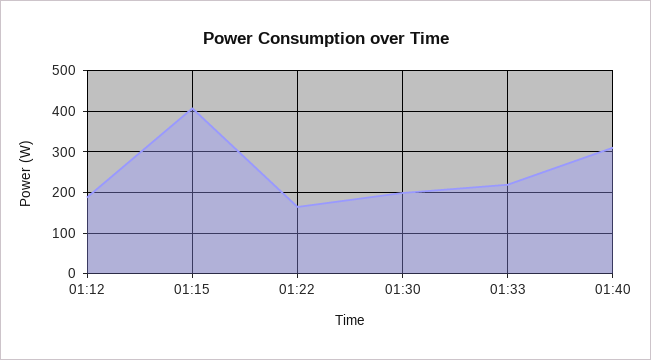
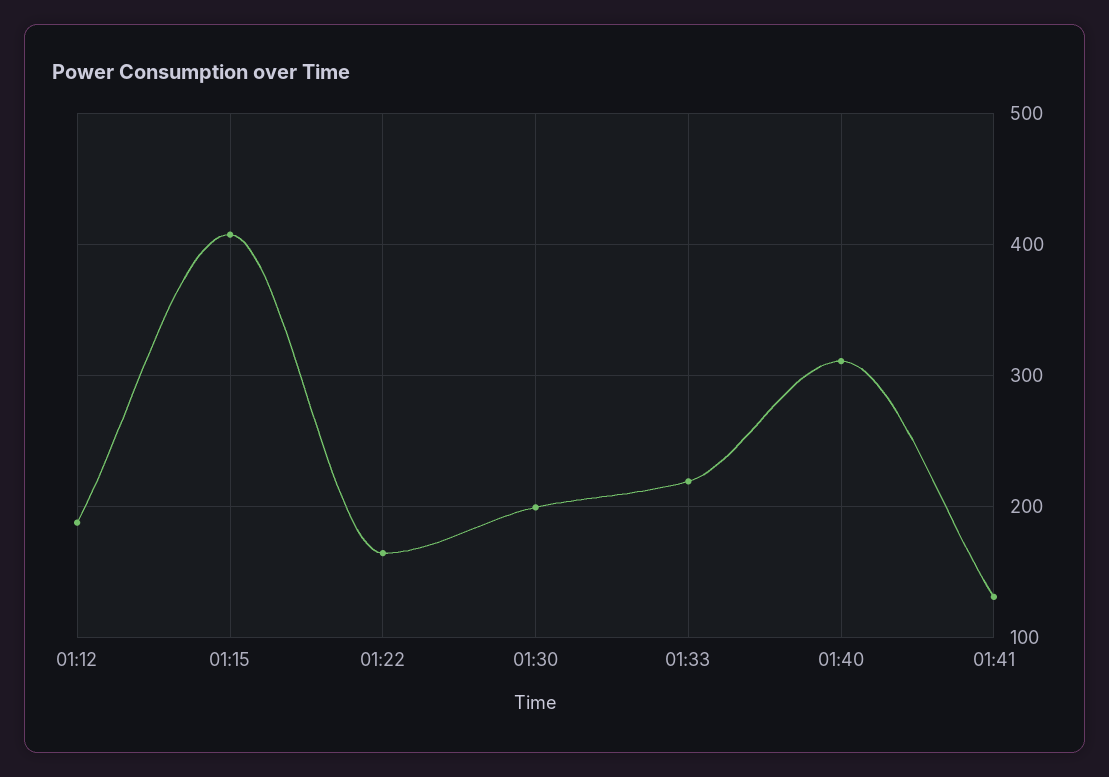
01:41: none -> 130

